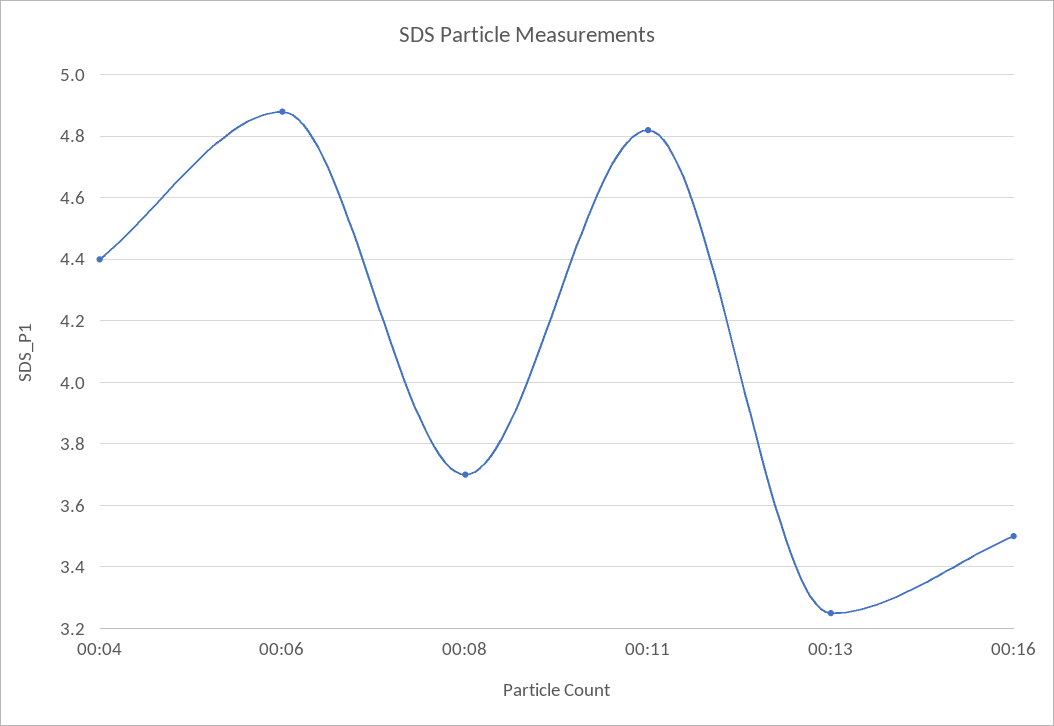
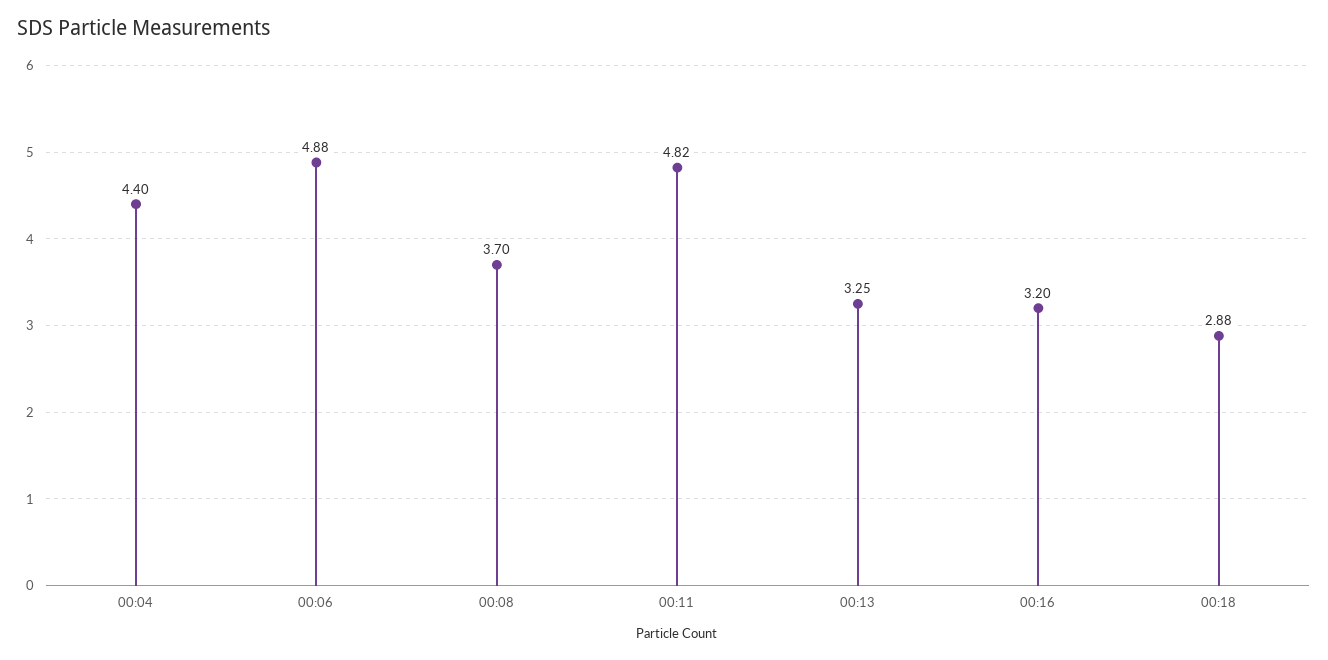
00:16: 3.5 -> 3.2
00:18: none -> 2.88

